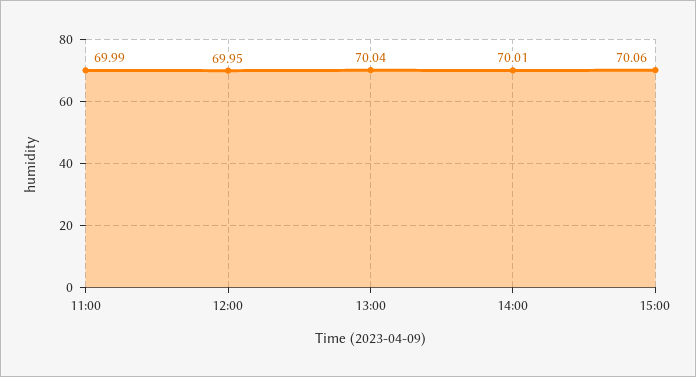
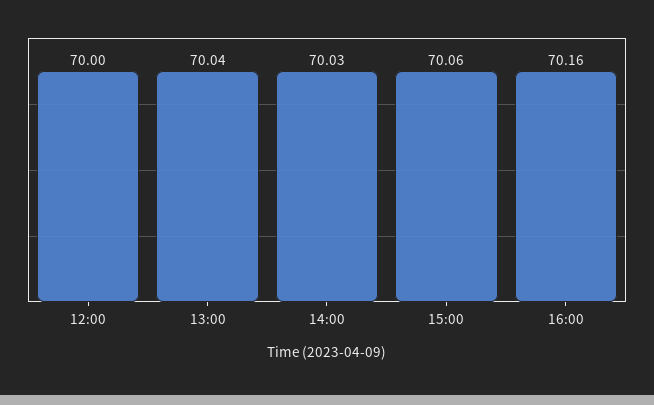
11:00: 69.99 -> none
12:00: 69.95 -> 70
14:00: 70.01 -> 70.03
16:00: none -> 70.16

